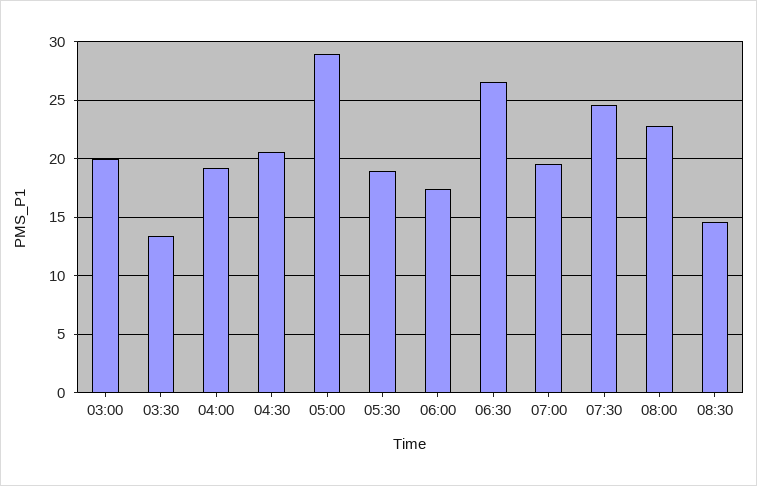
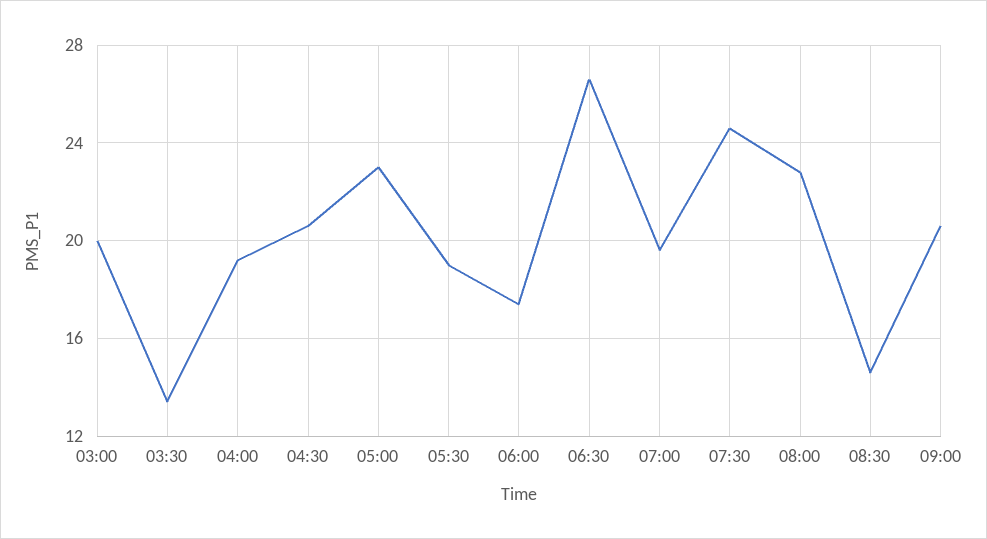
05:00: 29 -> 23
09:00: none -> 20.5

